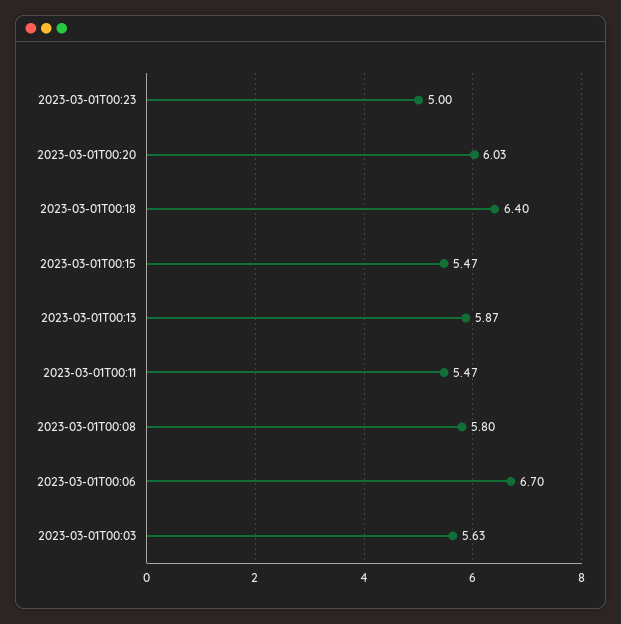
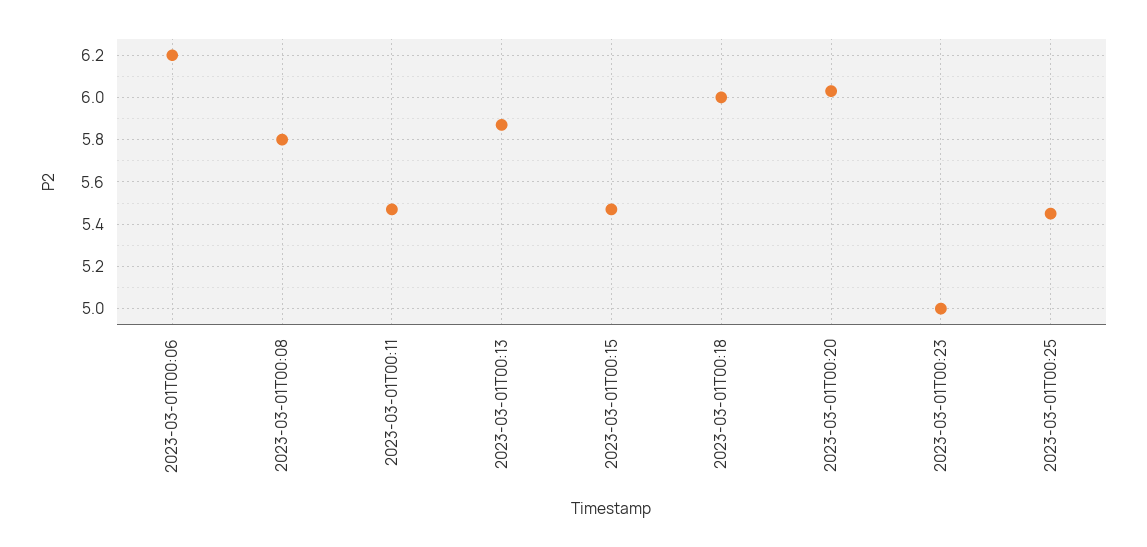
2023-03-01T00:18: 6.4 -> 6
2023-03-01T00:06: 6.7 -> 6.2
2023-03-01T00:03: 5.63 -> none
2023-03-01T00:25: none -> 5.45

